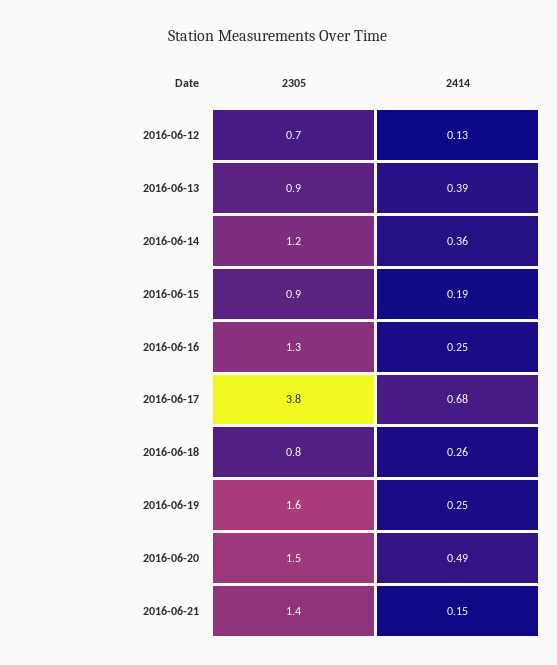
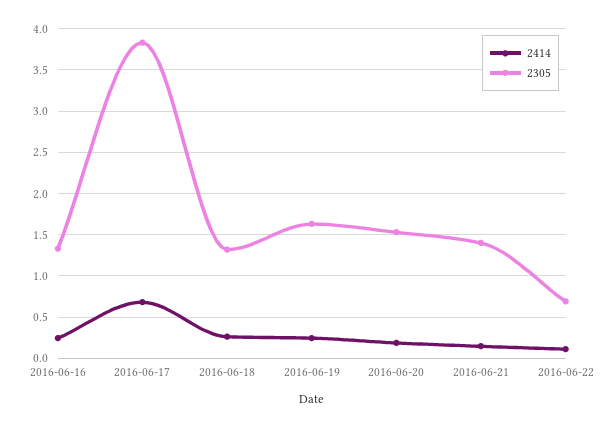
2305, 2016-06-12: 0.7 -> none
2414, 2016-06-12: 0.13 -> none
2305, 2016-06-13: 0.9 -> none
2414, 2016-06-13: 0.39 -> none
2305, 2016-06-14: 1.2 -> none
2414, 2016-06-14: 0.36 -> none
2305, 2016-06-15: 0.9 -> none
2414, 2016-06-15: 0.19 -> none
2305, 2016-06-18: 0.8 -> 1.3
2414, 2016-06-20: 0.49 -> 0.2
2414, 2016-06-22: none -> 0.1
2305, 2016-06-22: none -> 0.7

